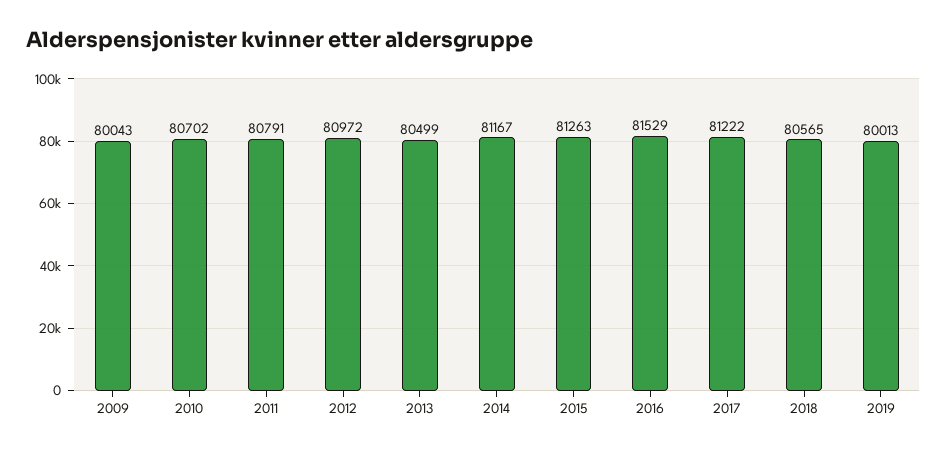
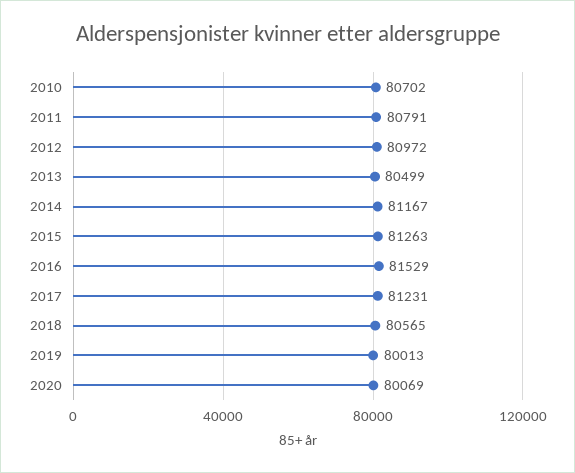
2009: 80043 -> none
2017: 81222 -> 81231
2020: none -> 80069

